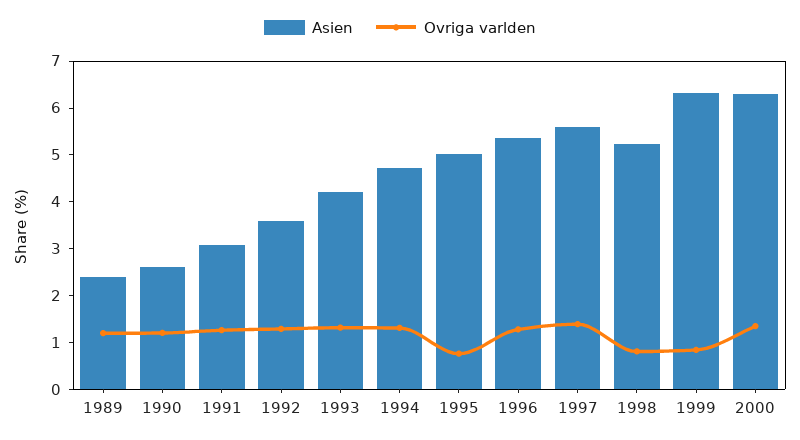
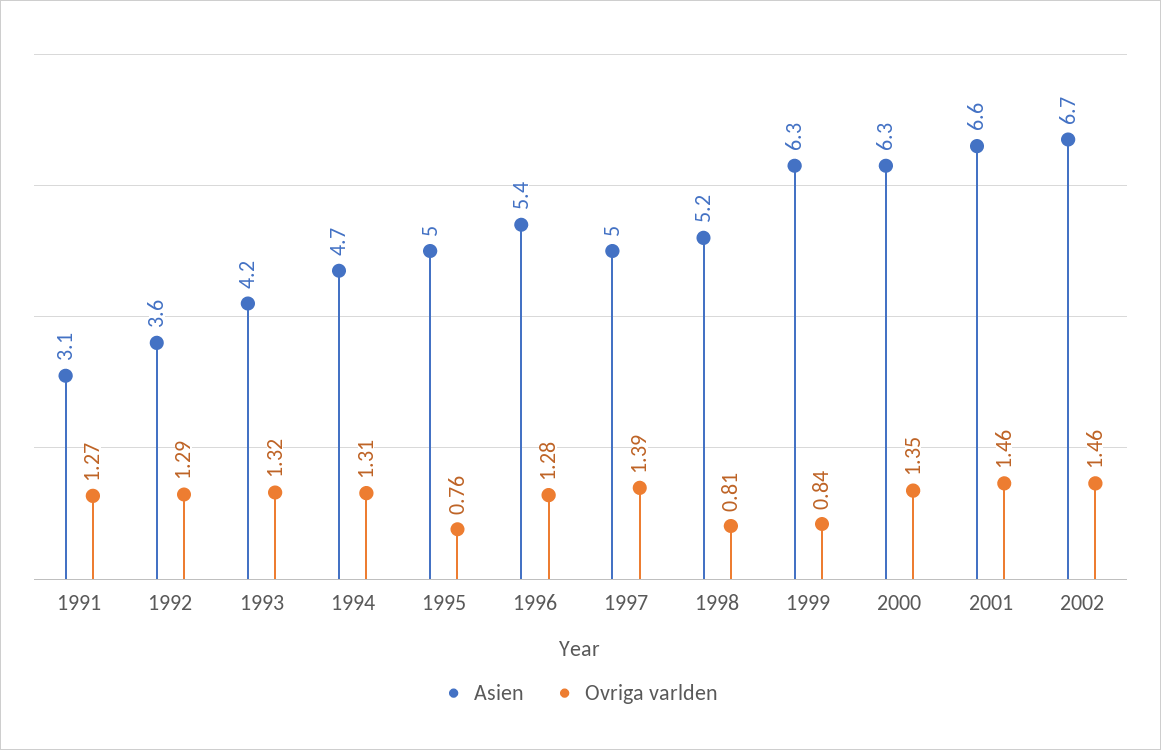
Asien, 1989: 2.4 -> none
Ovriga varlden, 1989: 1.2 -> none
Asien, 1990: 2.6 -> none
Ovriga varlden, 1990: 1.2 -> none
Asien, 1997: 5.6 -> 5
Asien, 2001: none -> 6.6
Ovriga varlden, 2001: none -> 1.46
Asien, 2002: none -> 6.7
Ovriga varlden, 2002: none -> 1.46

